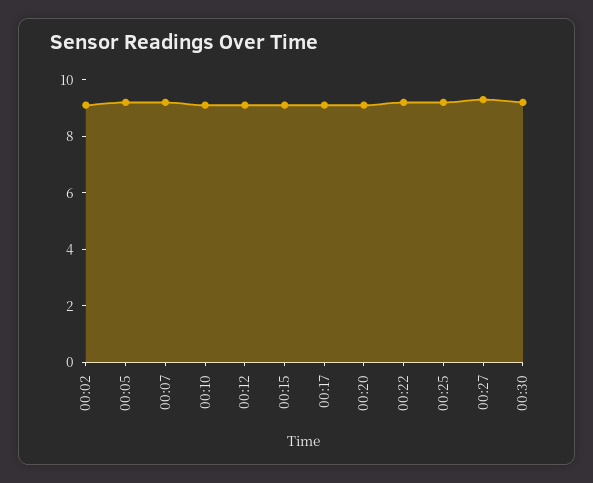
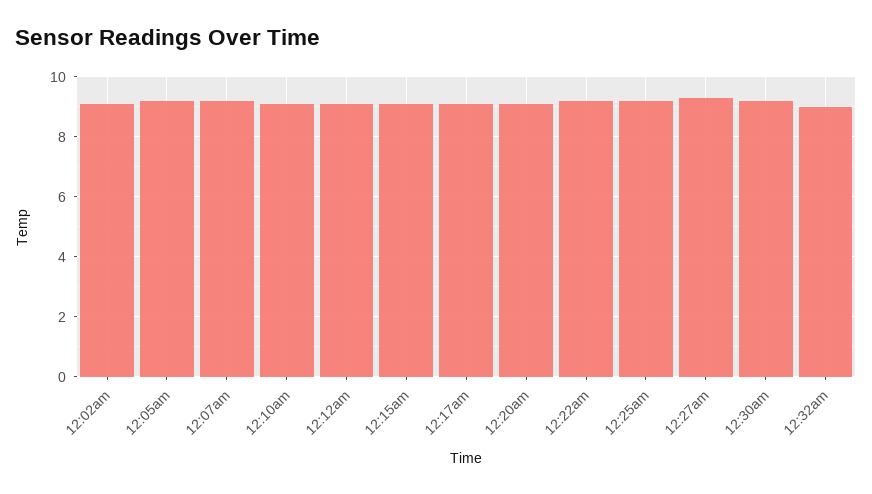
12:32am: none -> 9

